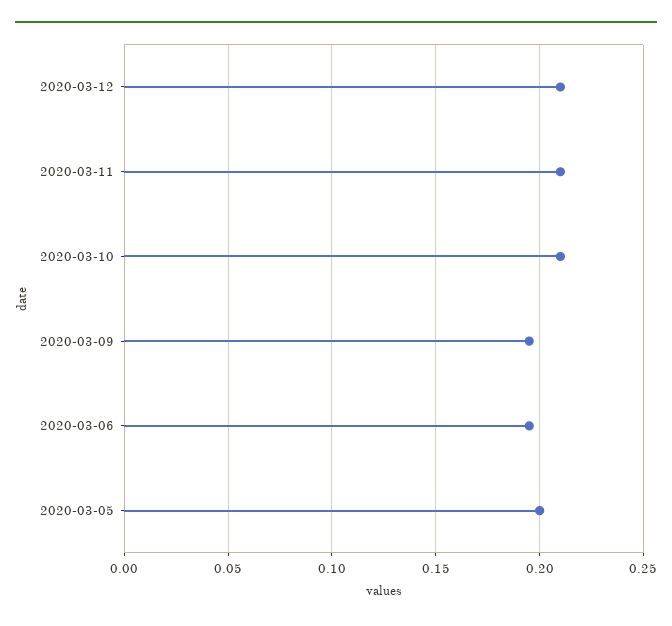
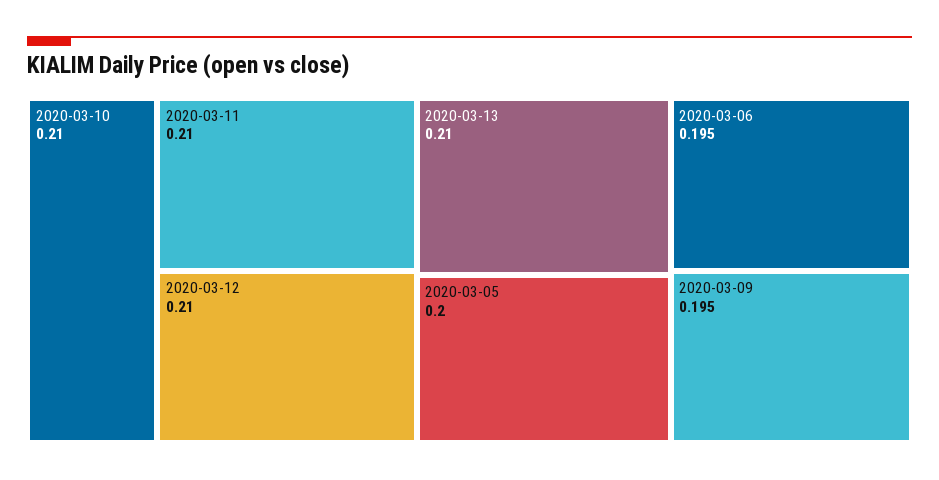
2020-03-13: none -> 0.21

